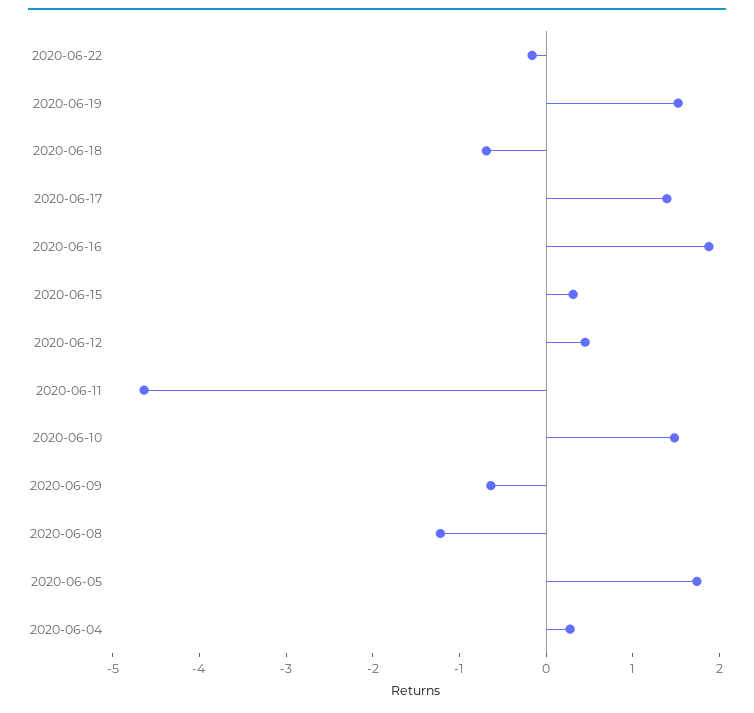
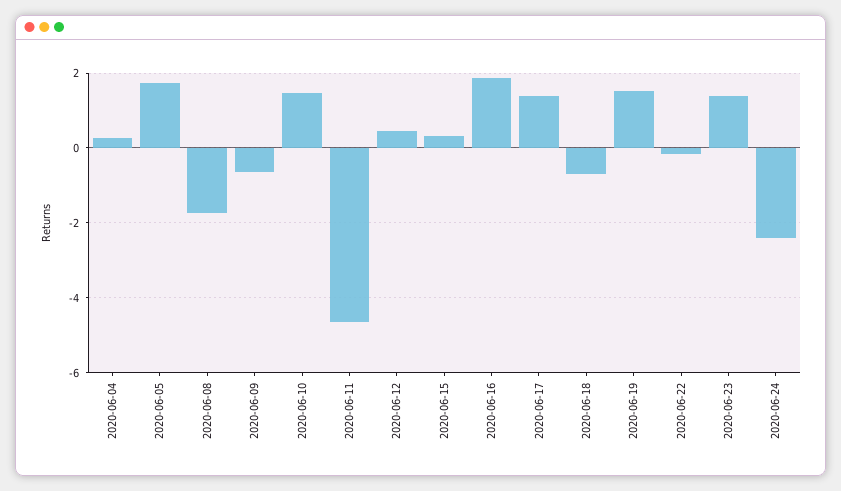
2020-06-08: -1.2 -> -1.8
2020-06-23: none -> 1.4
2020-06-24: none -> -2.4

